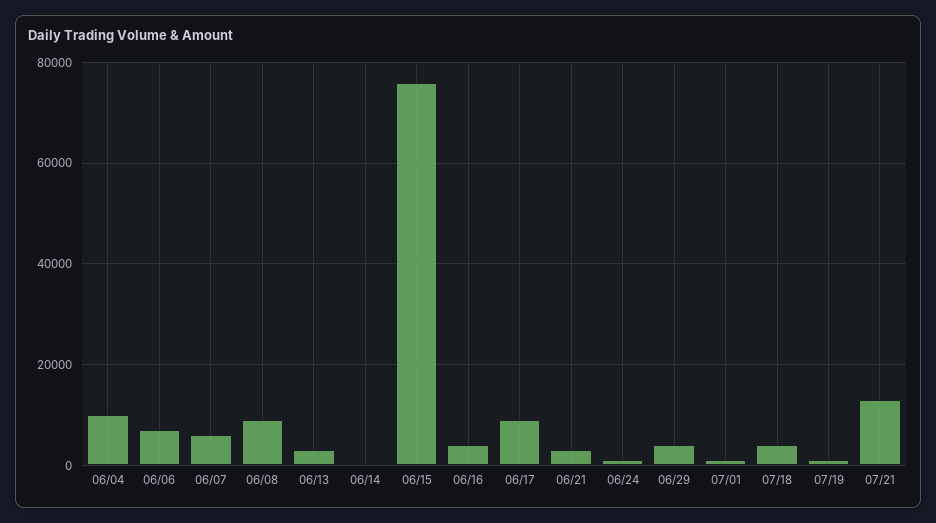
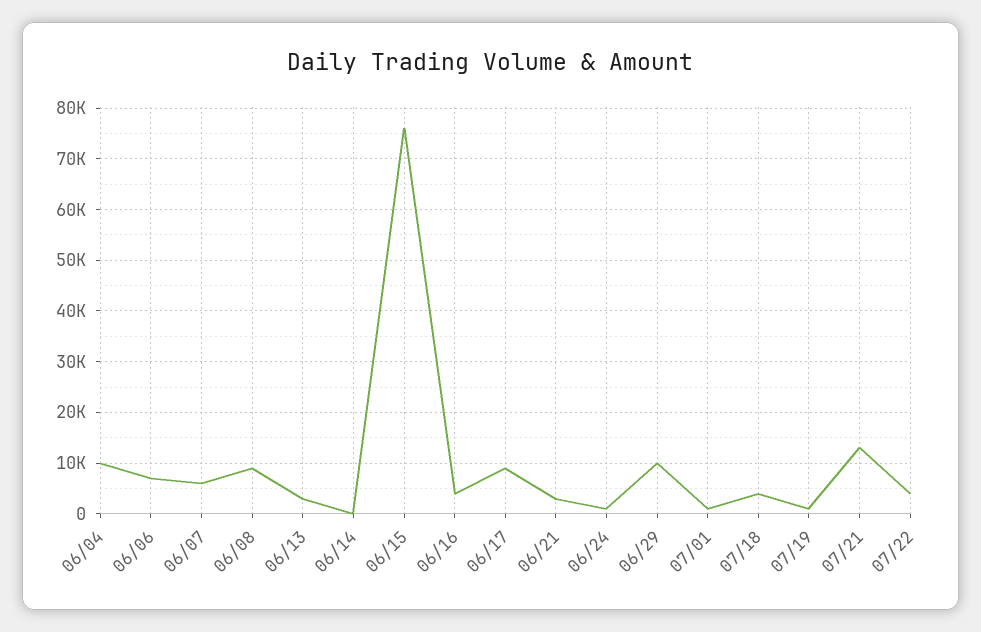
06/29: 4000 -> 10000
07/22: none -> 4000

